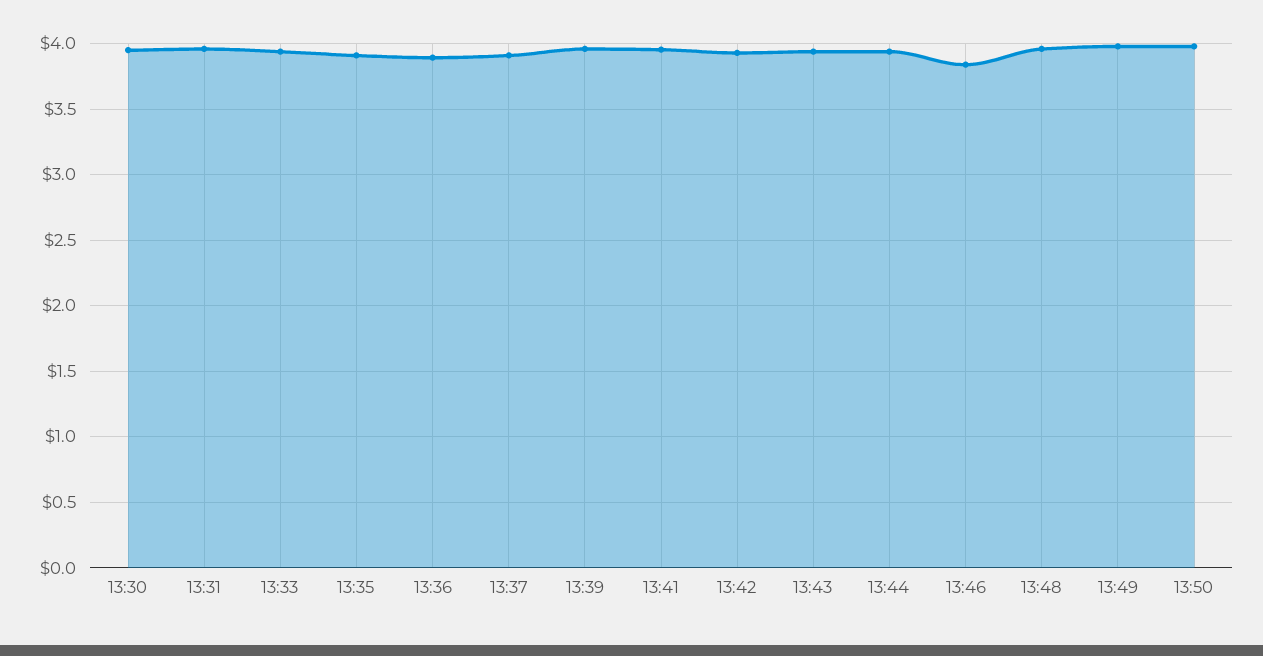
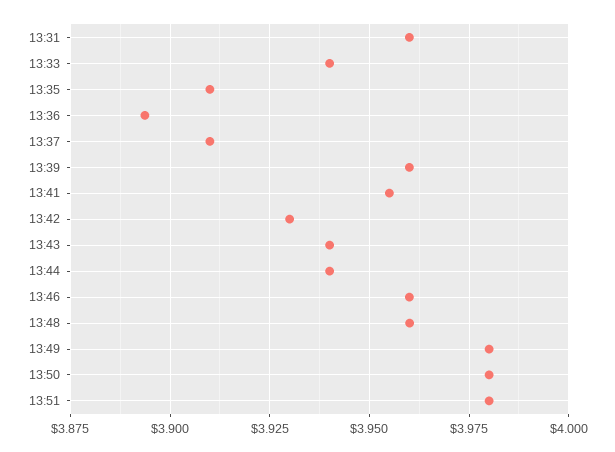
13:30: 3.95 -> none
13:46: 3.85 -> 3.96
13:51: none -> 3.98

